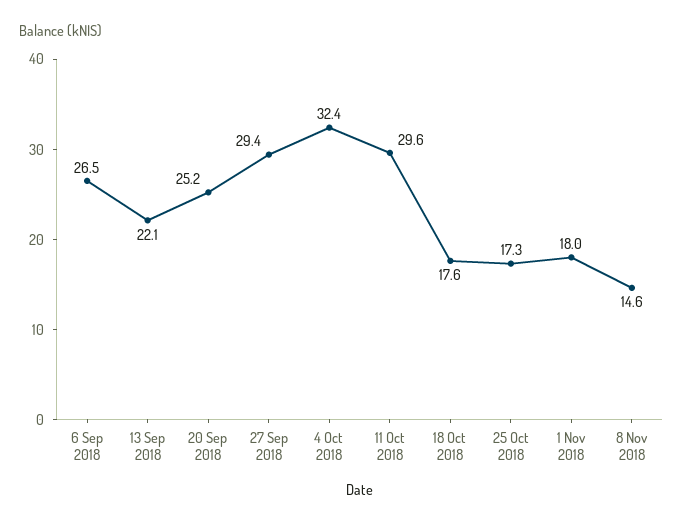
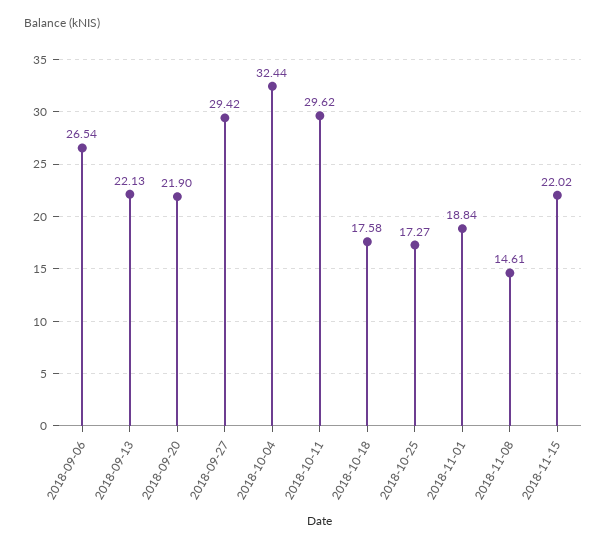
20 Sep 2018: 25.2 -> 21.9
1 Nov 2018: 18 -> 18.84
2018-11-15: none -> 22.02

